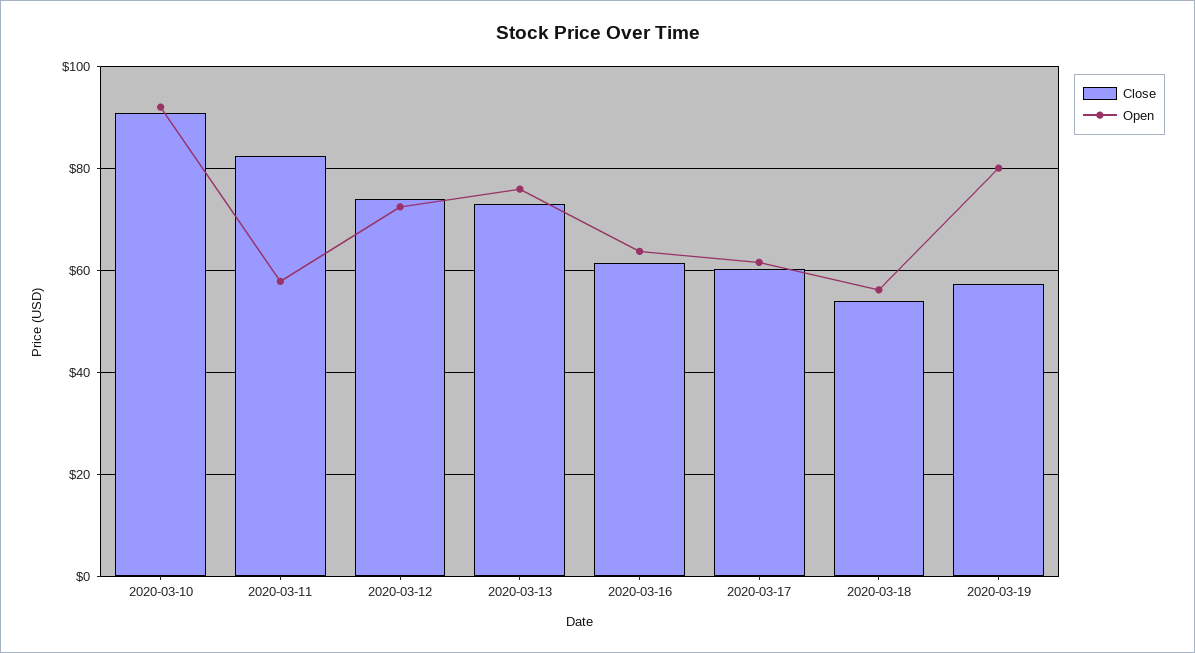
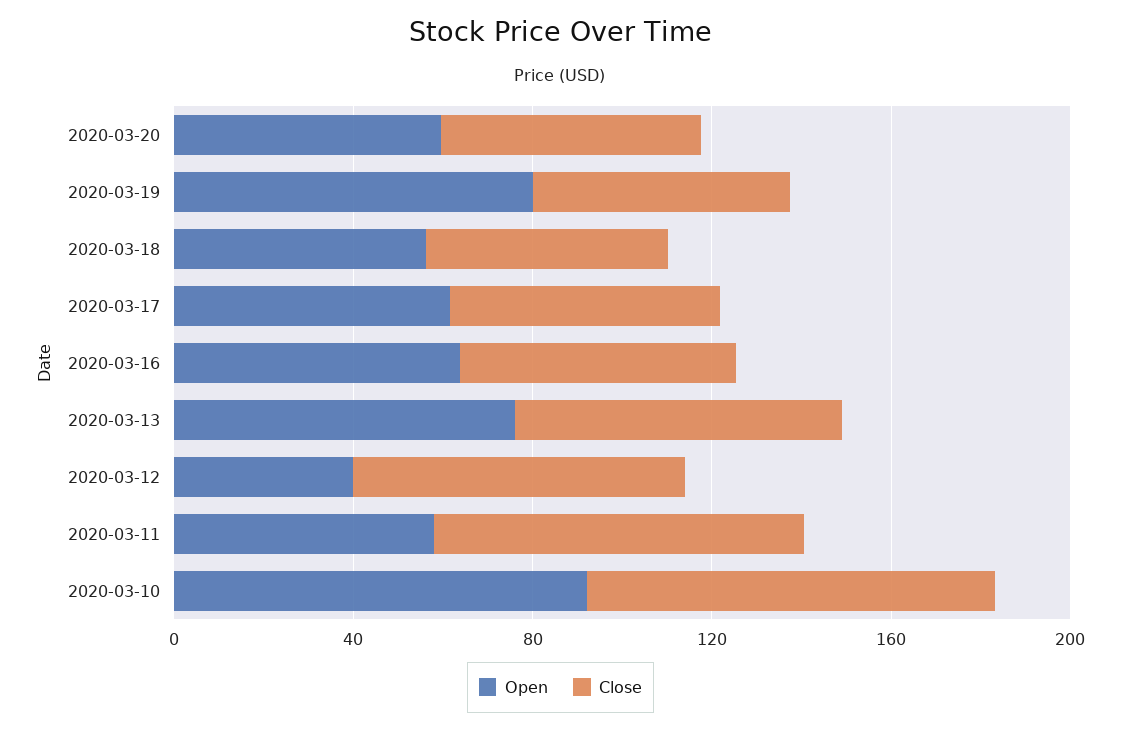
Open, 2020-03-12: 72 -> 40
Open, 2020-03-20: none -> 60
Close, 2020-03-20: none -> 60

